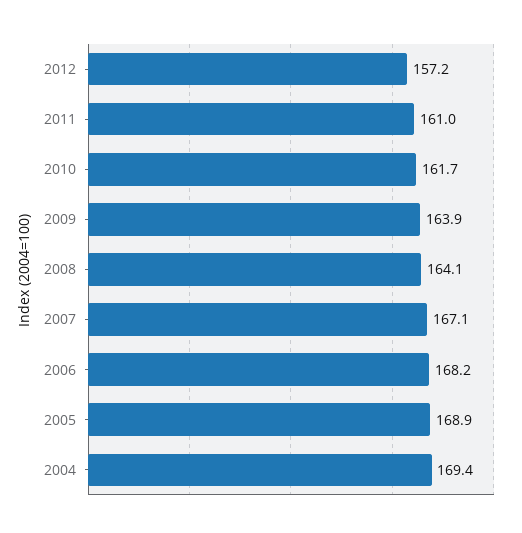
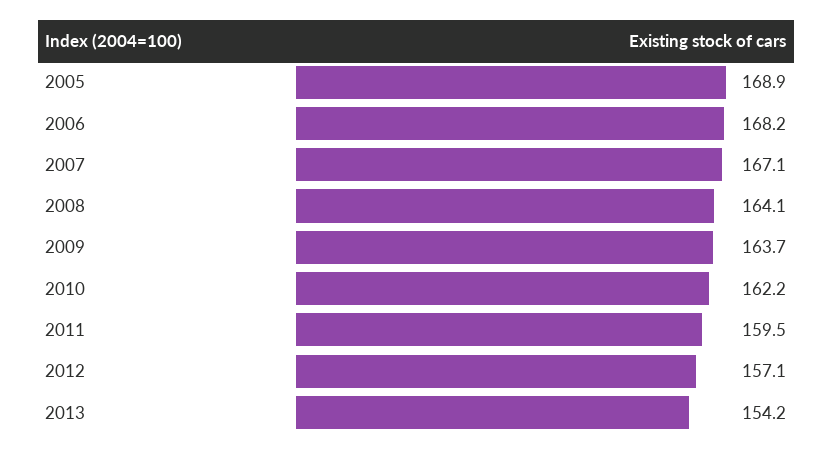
2012: 157.2 -> 157.1
2011: 161 -> 159.5
2010: 161.7 -> 162.2
2009: 163.9 -> 163.7
2004: 169.4 -> none
2013: none -> 154.2

